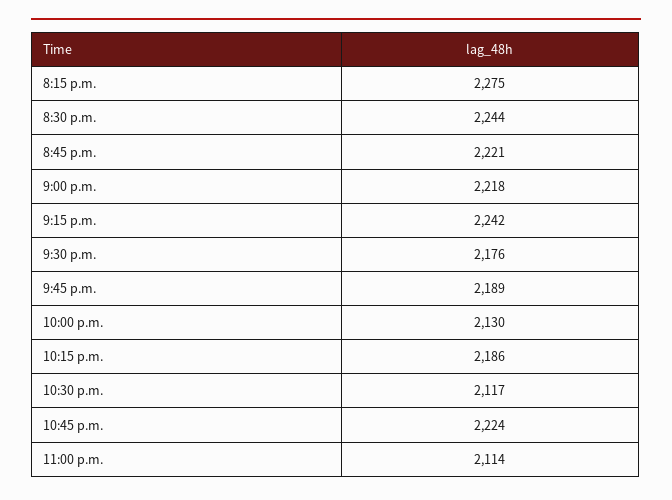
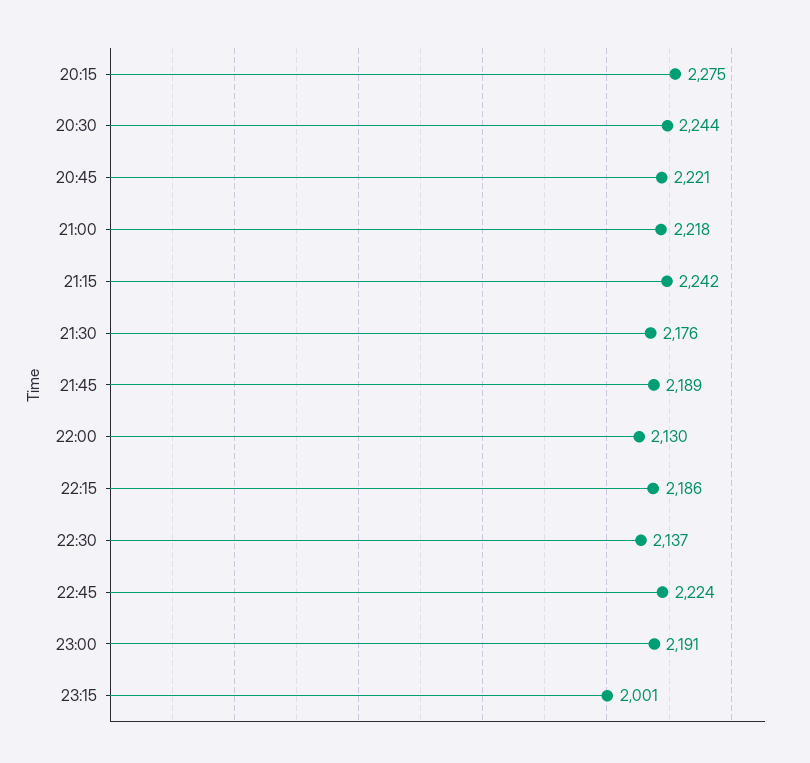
10:30 p.m.: 2117 -> 2137
11:00 p.m.: 2114 -> 2191
23:15: none -> 2001

